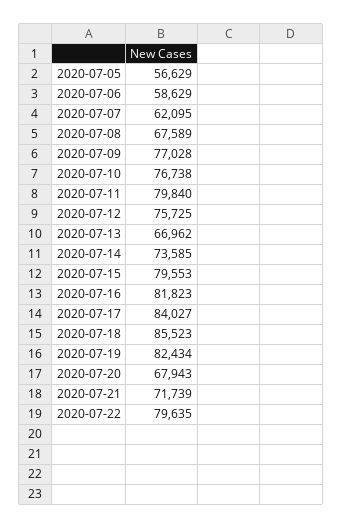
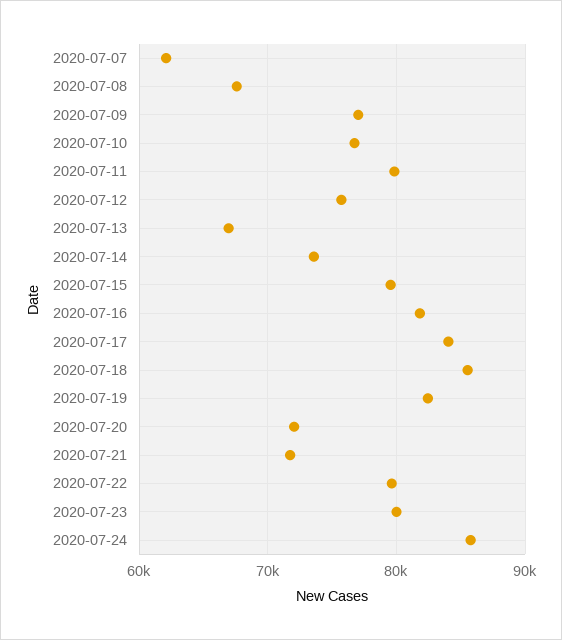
2020-07-05: 56629 -> none
2020-07-06: 58629 -> none
2020-07-20: 67943 -> 72000
2020-07-23: none -> 80000
2020-07-24: none -> 86000

